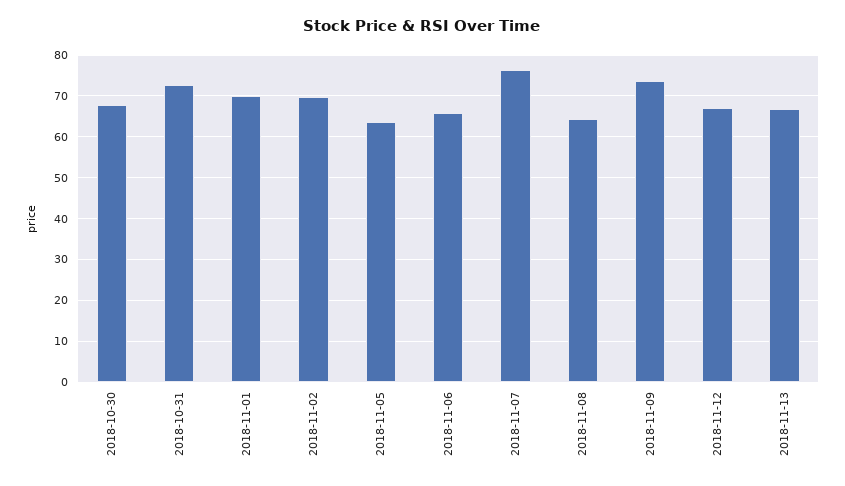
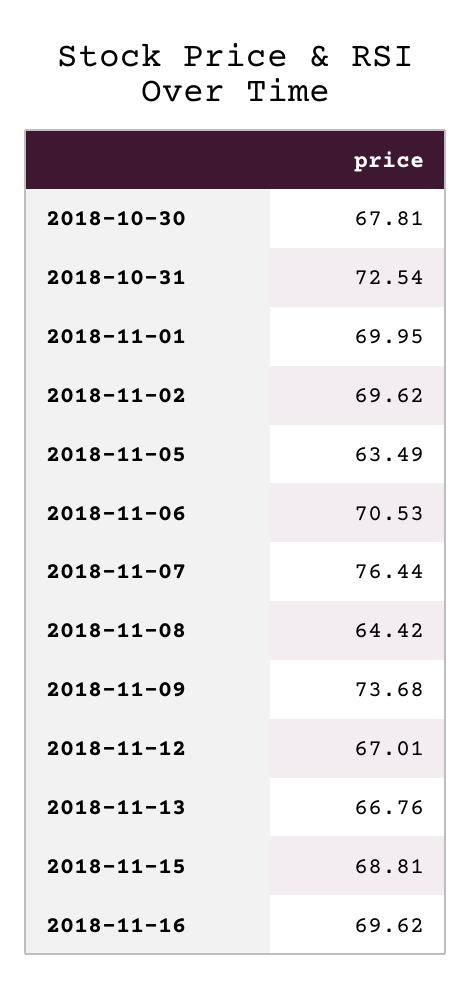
2018-11-06: 66 -> 70.53
2018-11-15: none -> 68.81
2018-11-16: none -> 69.62

